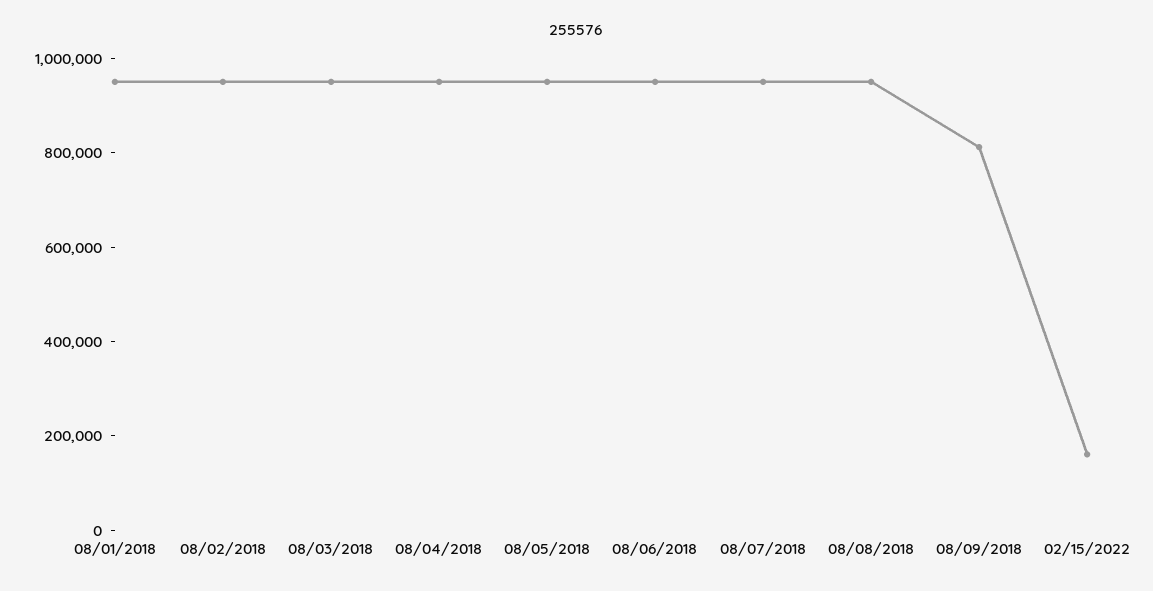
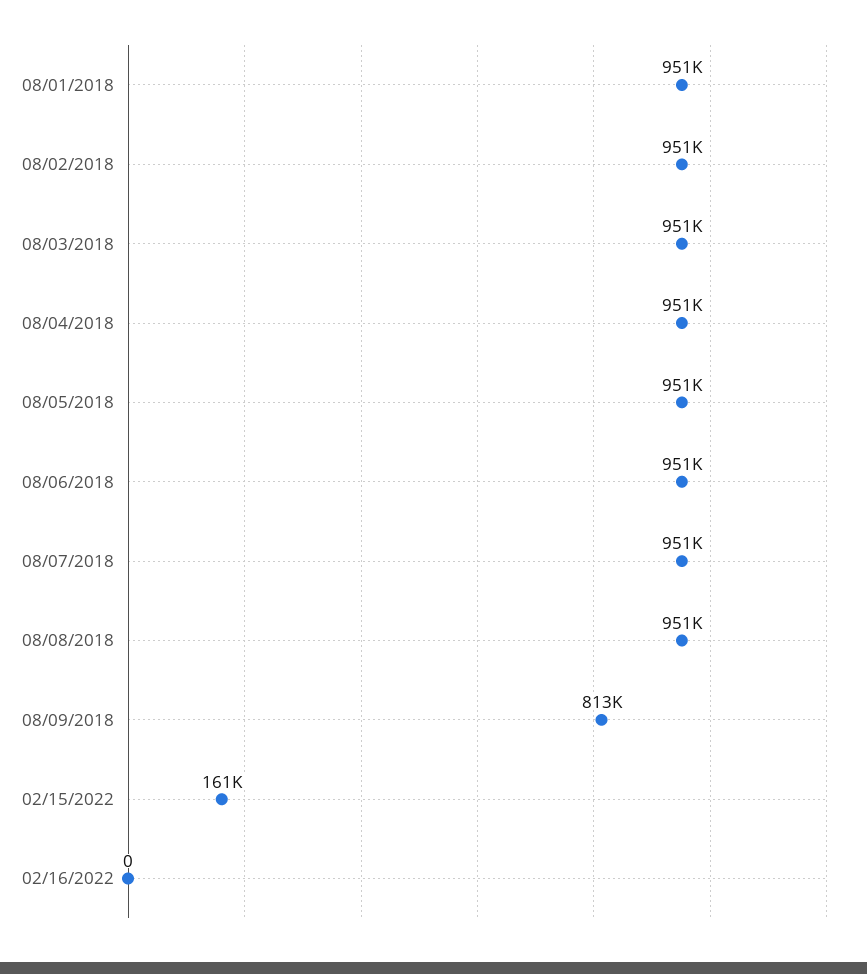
02/16/2022: none -> 0

